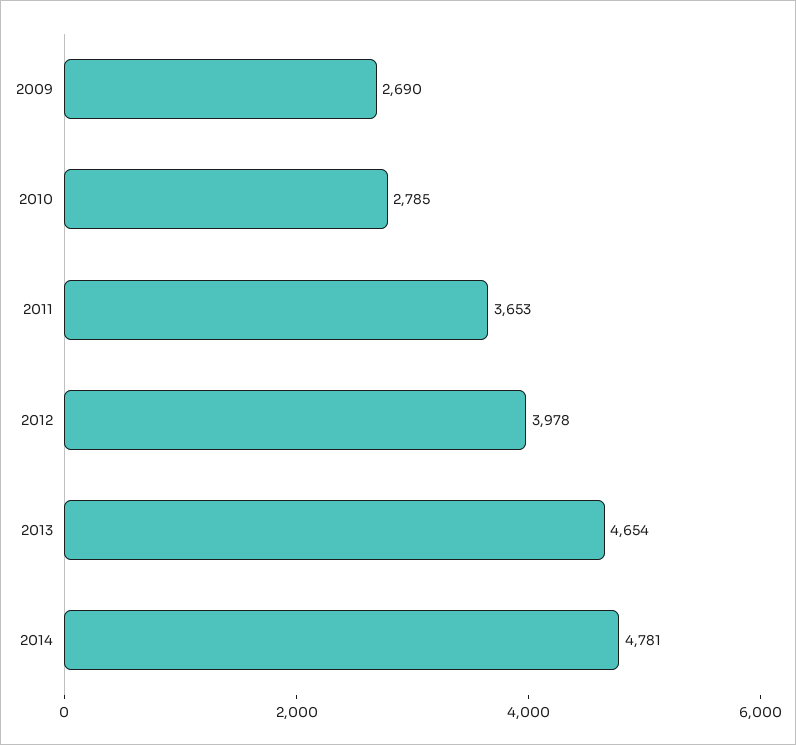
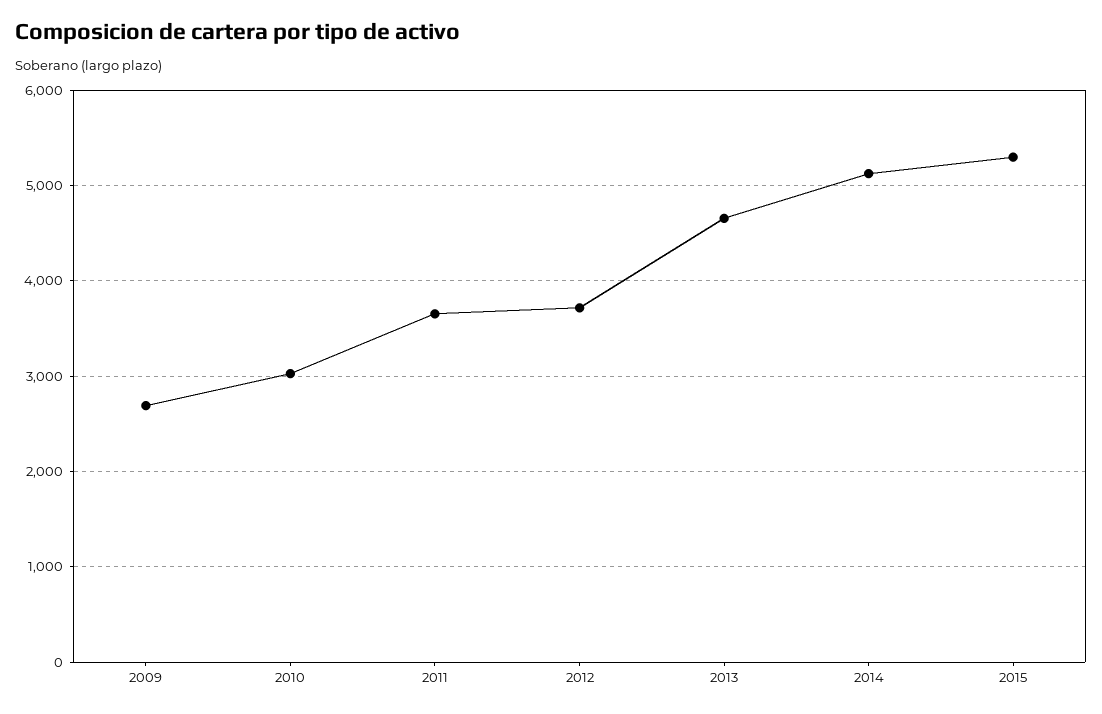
2010: 2785 -> 3000
2012: 3978 -> 3700
2014: 4781 -> 5100
2015: none -> 5300

